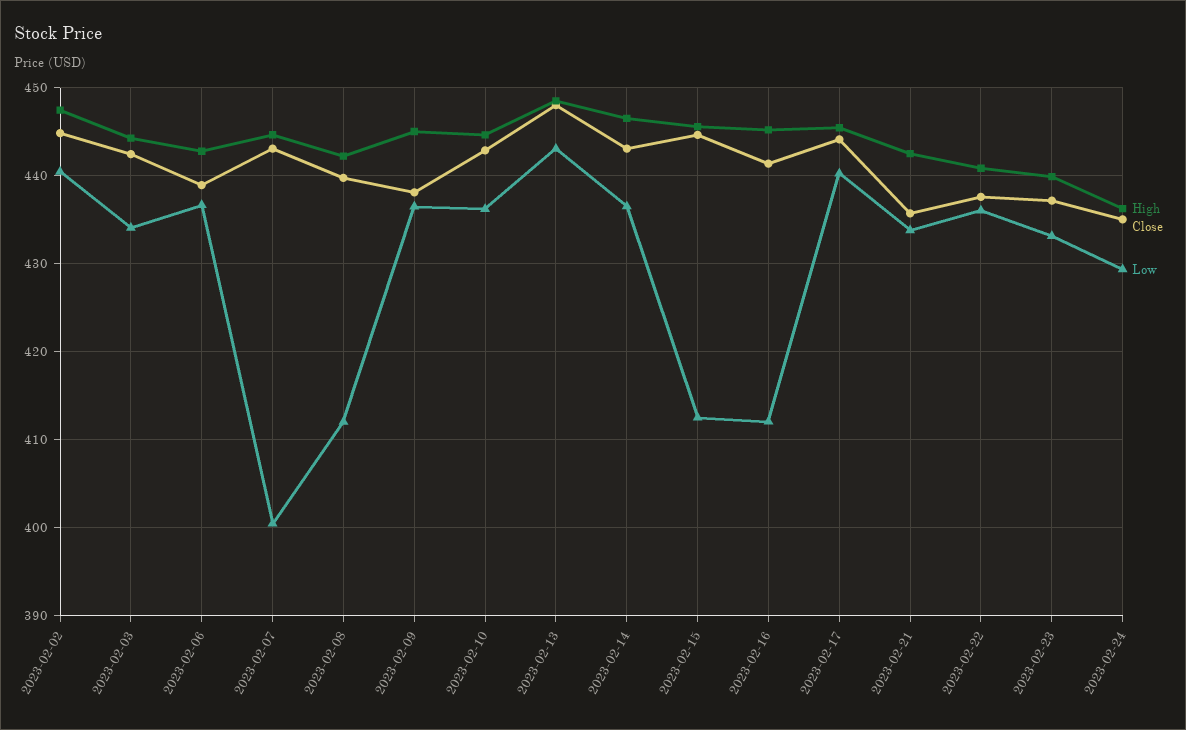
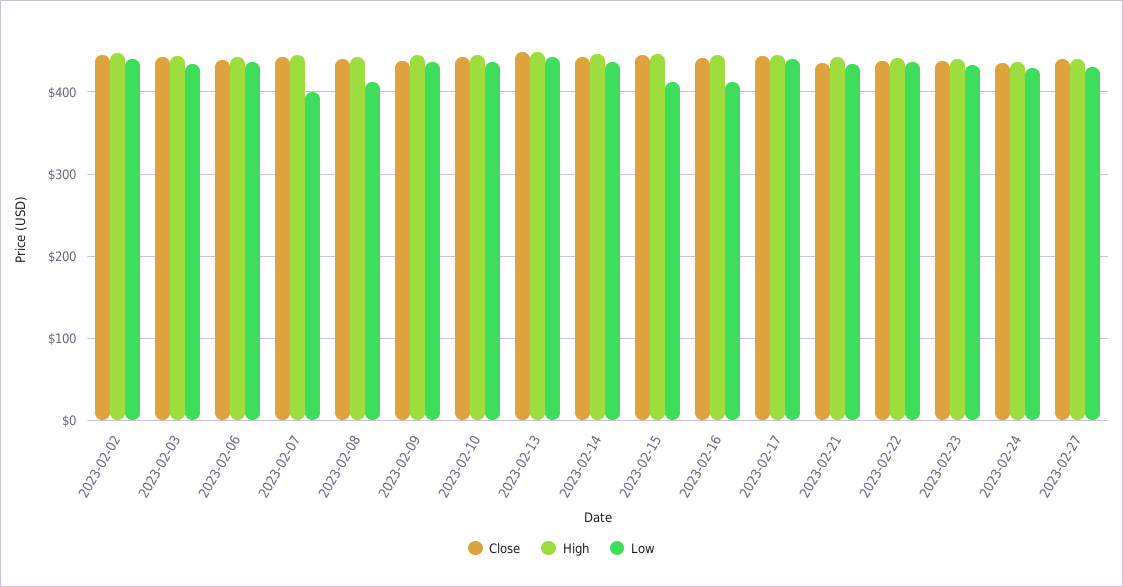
Close, 2023-02-27: none -> 440
High, 2023-02-27: none -> 440
Low, 2023-02-27: none -> 430

